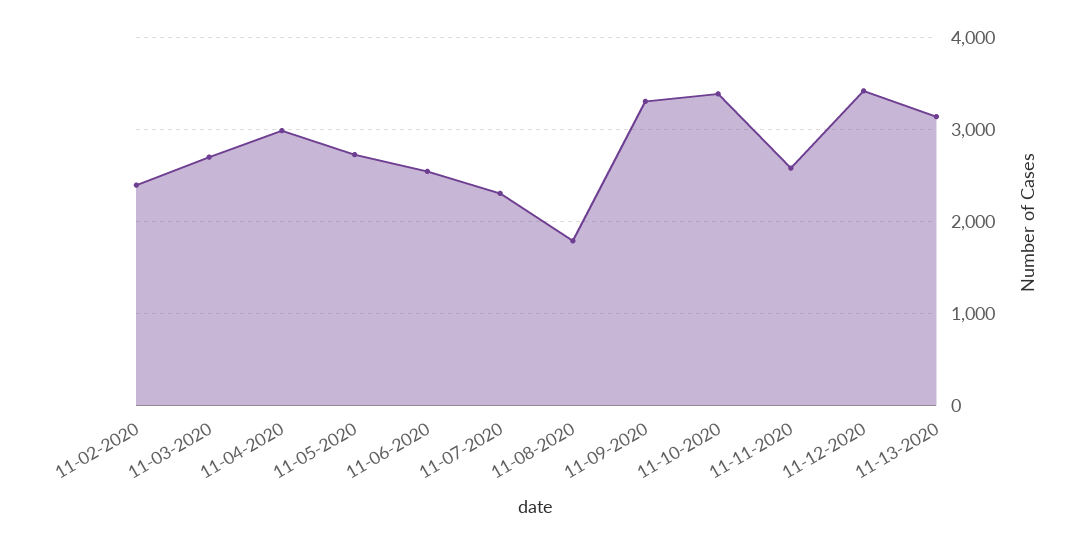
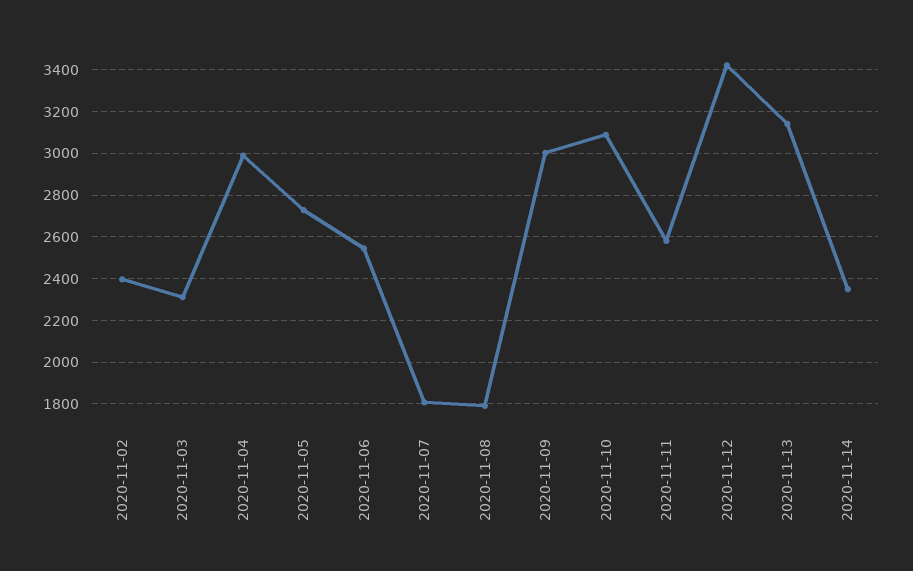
11-03-2020: 2700 -> 2300
11-07-2020: 2300 -> 1800
11-09-2020: 3300 -> 3000
11-10-2020: 3400 -> 3100
2020-11-14: none -> 2350

